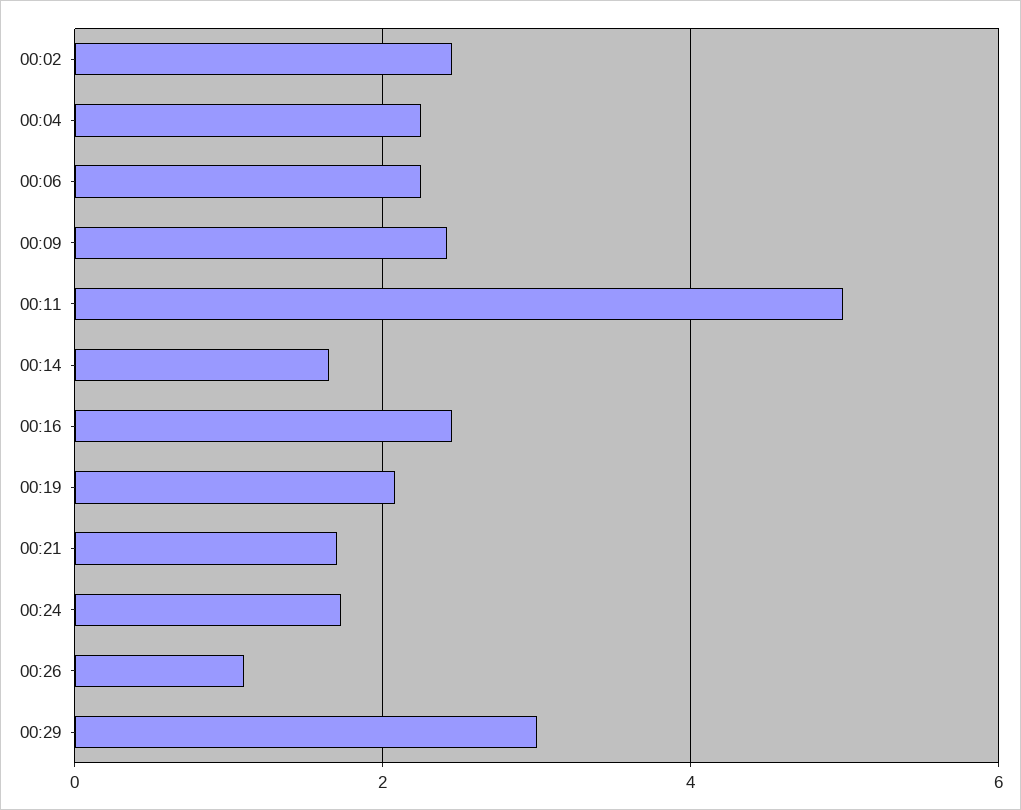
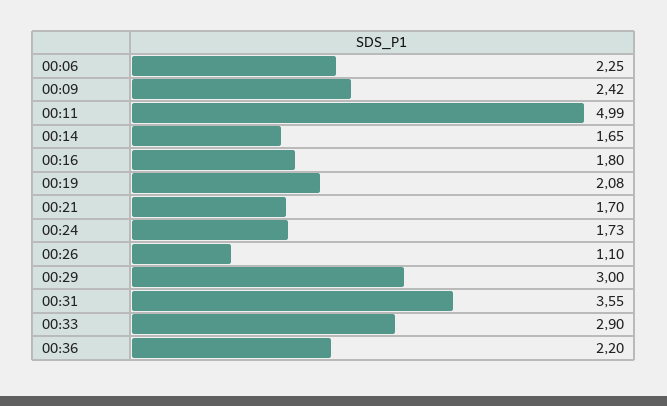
00:02: 2.4 -> none
00:04: 2.2 -> none
00:16: 2.4 -> 1.8
00:31: none -> 3.55
00:33: none -> 2.9
00:36: none -> 2.2

